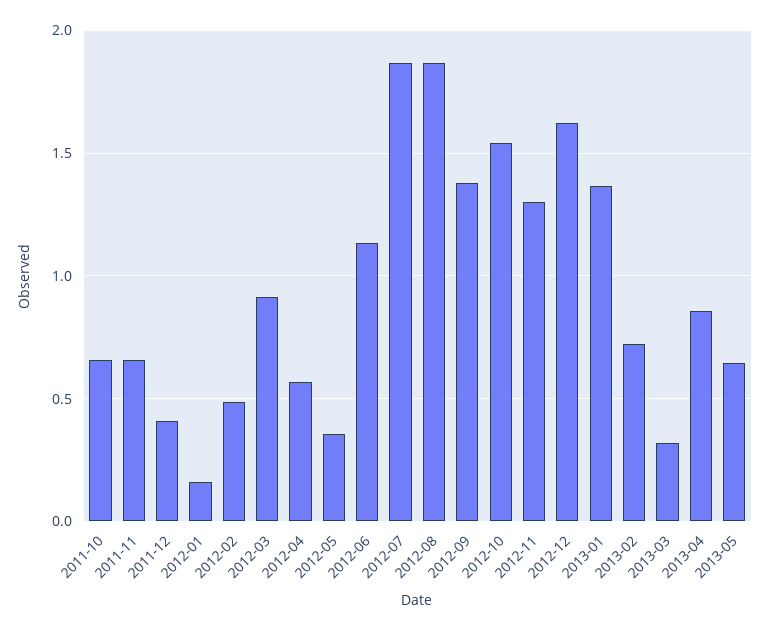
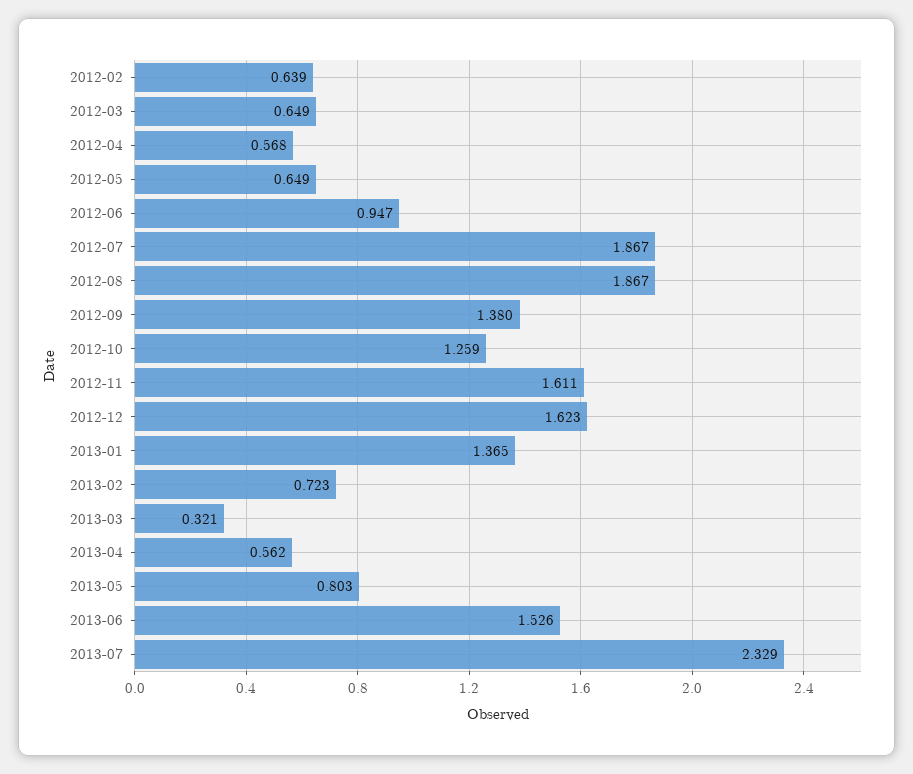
2011-10: 0.65 -> none
2011-11: 0.65 -> none
2011-12: 0.4 -> none
2012-01: 0.15 -> none
2012-02: 0.5 -> 0.639
2012-03: 0.9 -> 0.649
2012-05: 0.35 -> 0.649
2012-06: 1.15 -> 0.947
2012-10: 1.55 -> 1.259
2012-11: 1.3 -> 1.611
2013-04: 0.85 -> 0.562
2013-05: 0.65 -> 0.803
2013-06: none -> 1.526
2013-07: none -> 2.329

